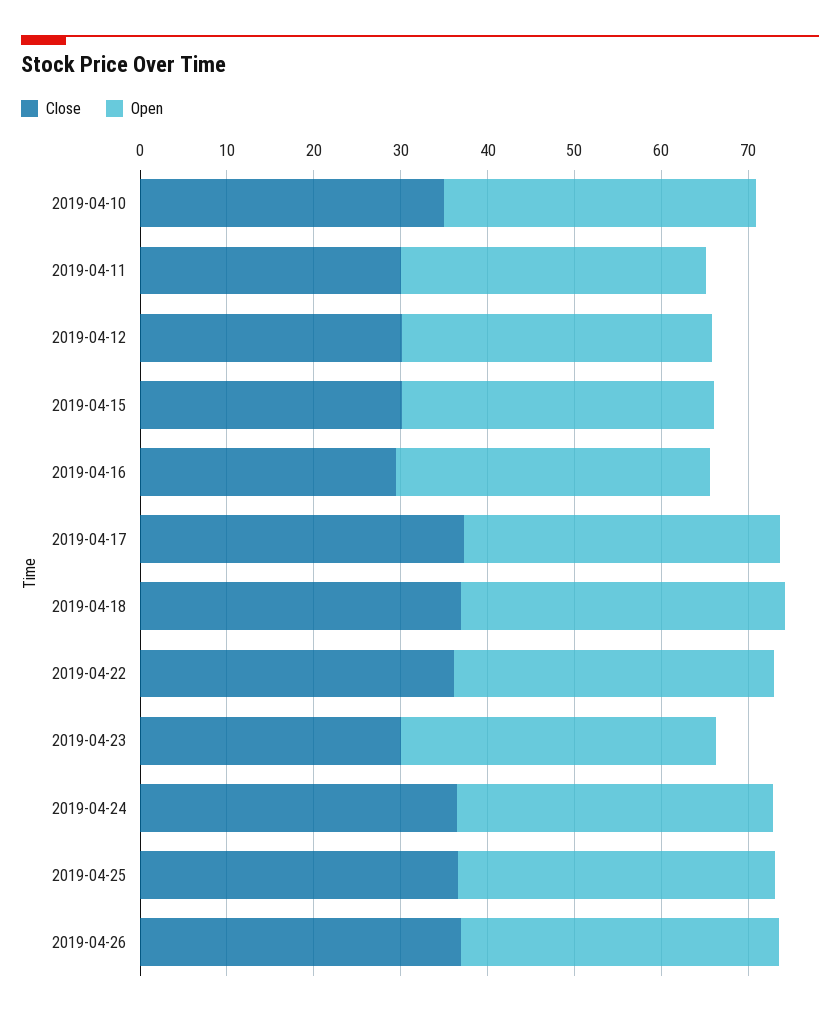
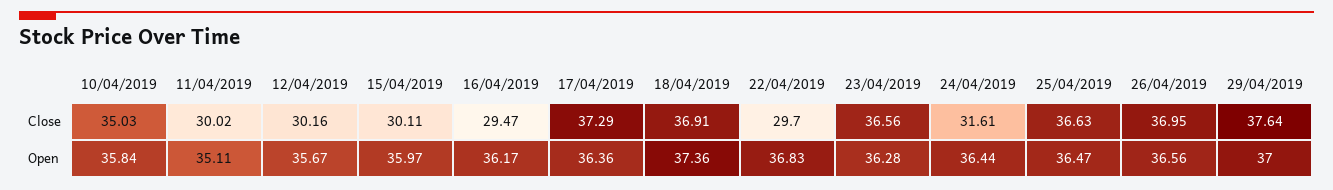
Close, 2019-04-22: 36 -> 29.7
Close, 2019-04-23: 30 -> 36.56
Close, 2019-04-24: 36 -> 31.61
Close, 29/04/2019: none -> 37.64
Open, 29/04/2019: none -> 37

